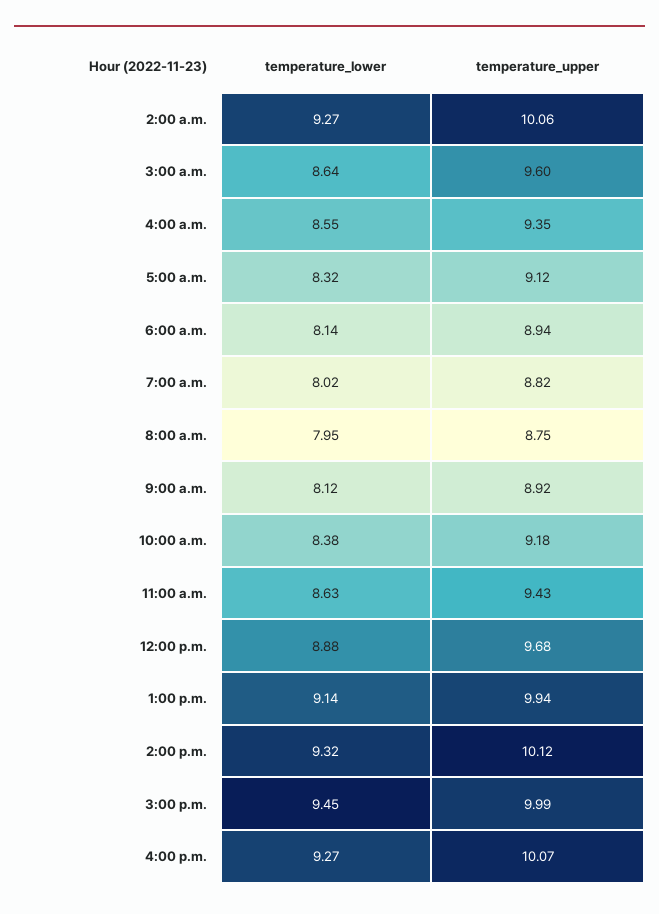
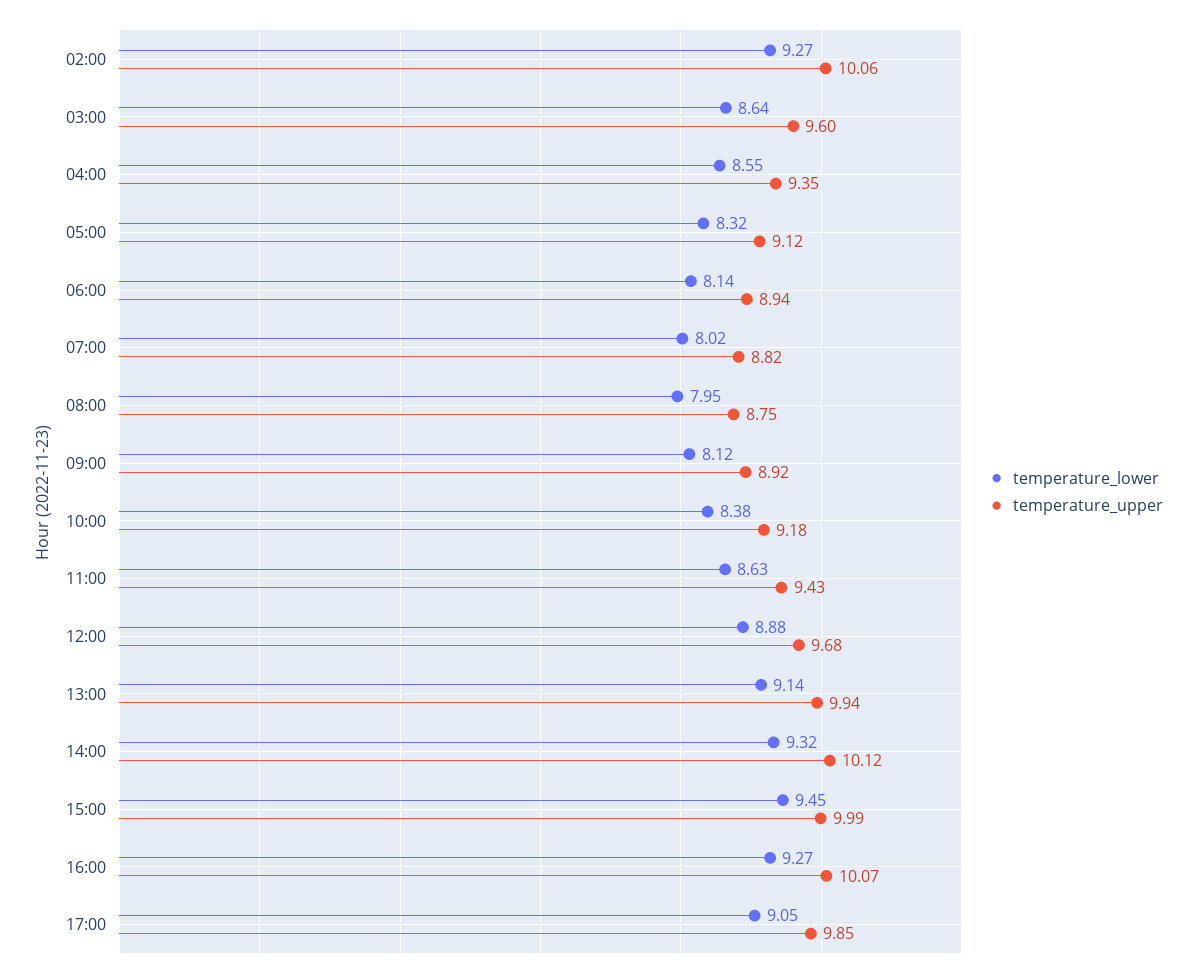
temperature_lower, 17:00: none -> 9.05
temperature_upper, 17:00: none -> 9.85

